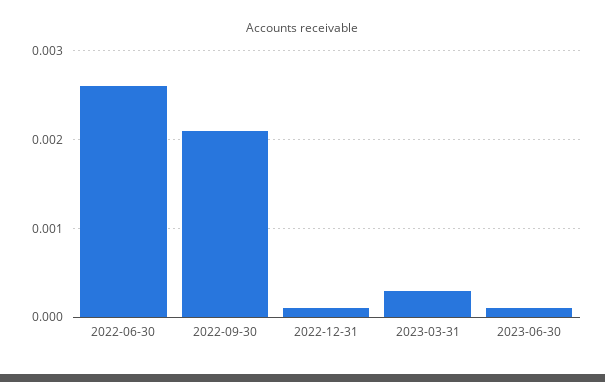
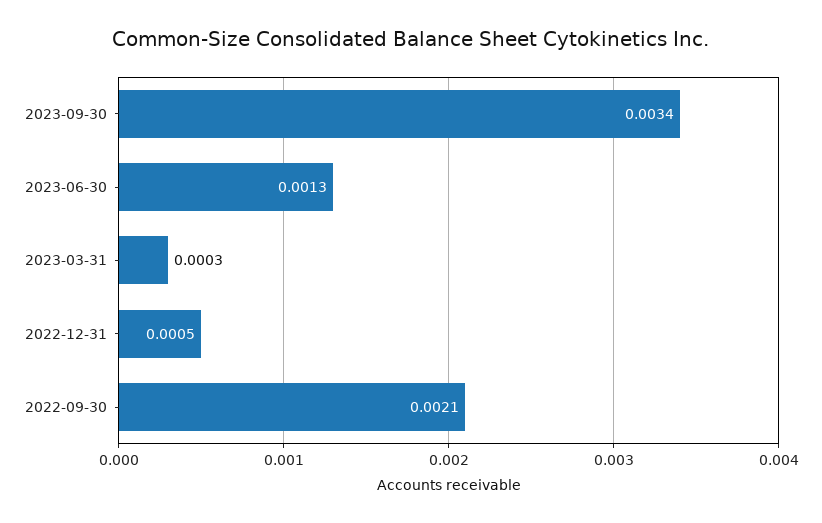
2022-06-30: 0.0026 -> none
2022-12-31: 0.0001 -> 0.0005
2023-06-30: 0.0001 -> 0.0013
2023-09-30: none -> 0.0034

